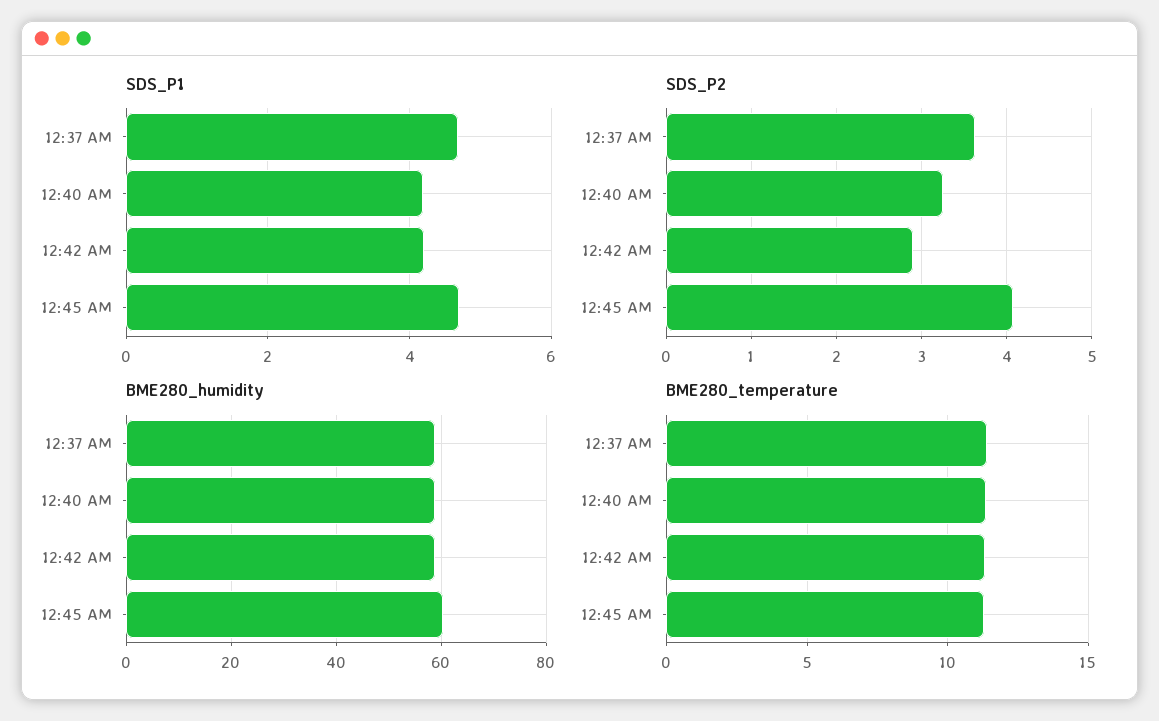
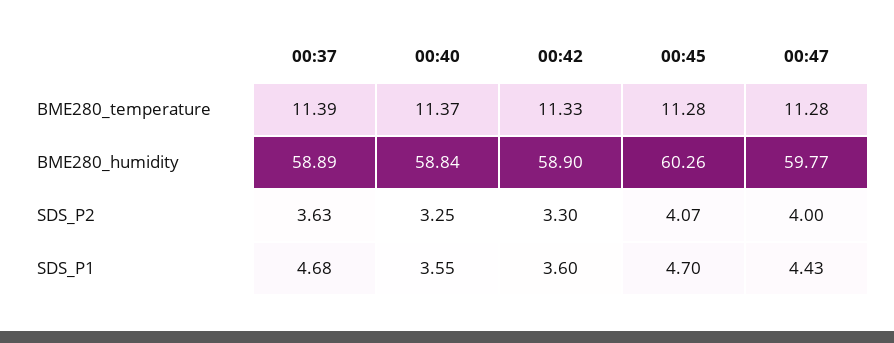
SDS_P1, 12:40 AM: 4.2 -> 3.55
SDS_P1, 12:42 AM: 4.2 -> 3.6
SDS_P2, 12:42 AM: 2.9 -> 3.3
BME280_temperature, 00:47: none -> 11.28
BME280_humidity, 00:47: none -> 59.77
SDS_P2, 00:47: none -> 4
SDS_P1, 00:47: none -> 4.43

